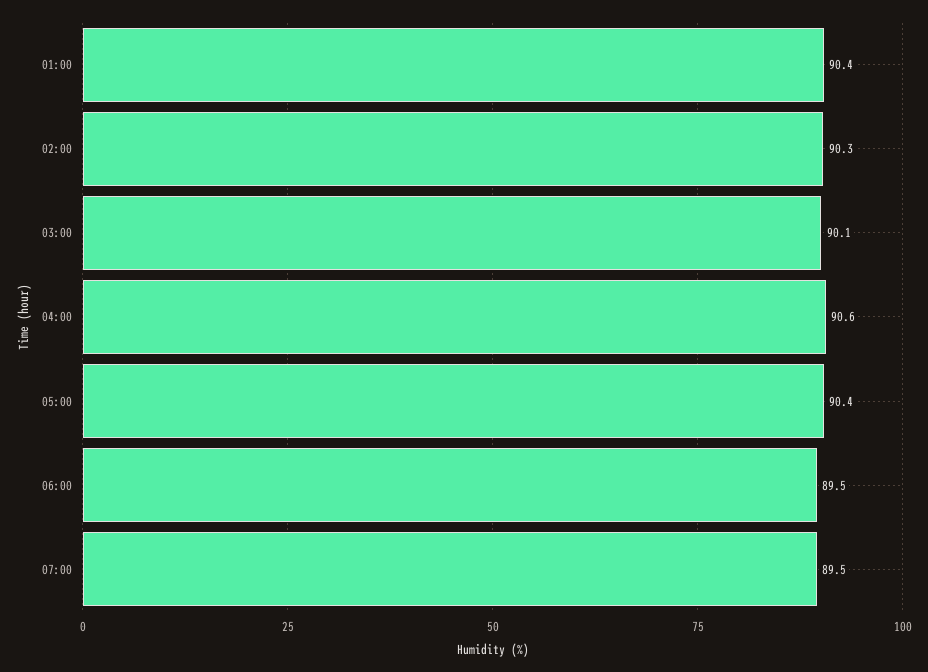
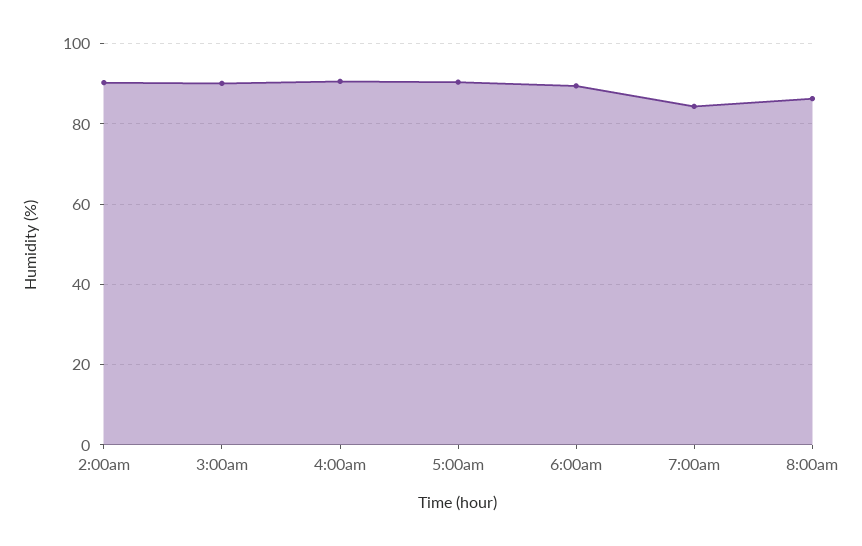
01:00: 90.4 -> none
07:00: 89.5 -> 84
8:00am: none -> 86

